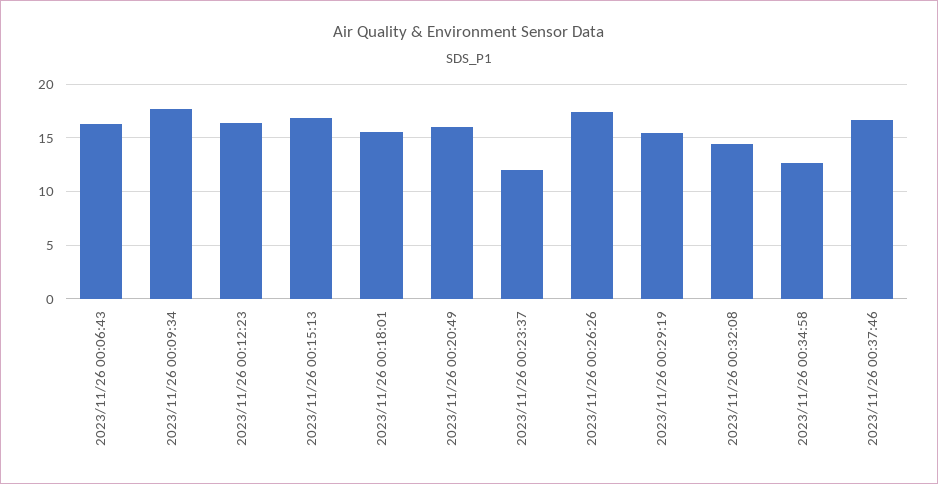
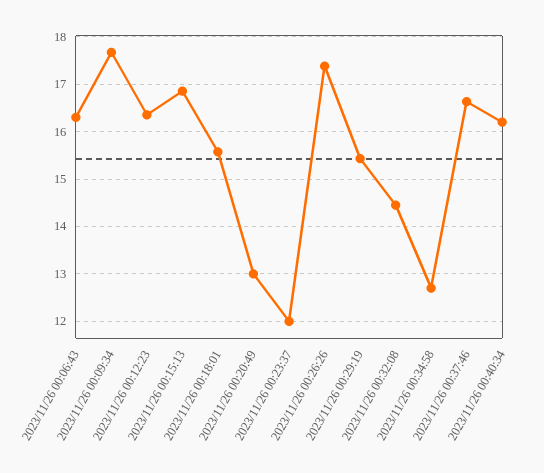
2023/11/26 00:20:49: 16 -> 13
2023/11/26 00:40:34: none -> 16.2

